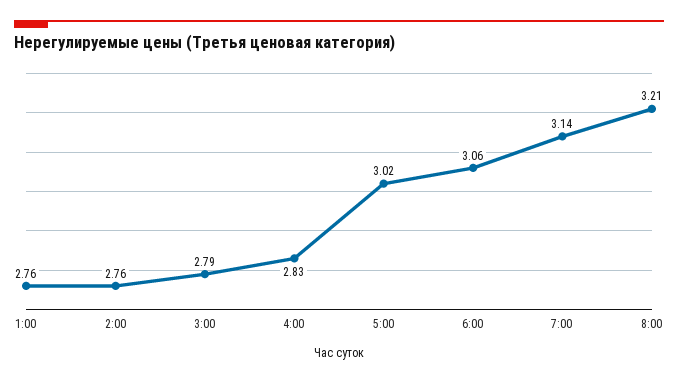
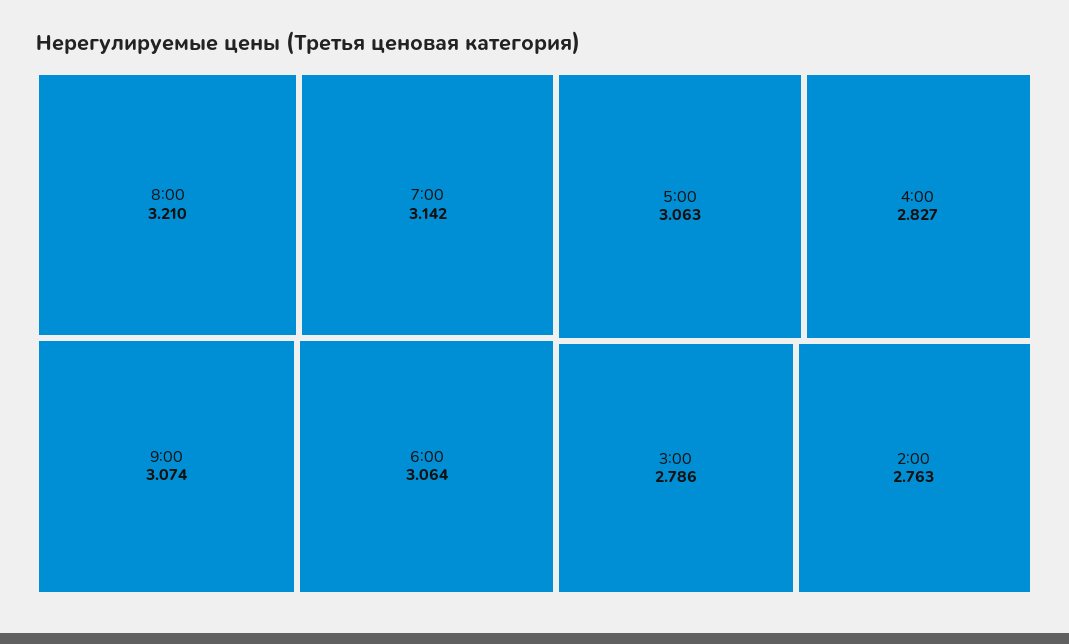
1:00: 2.76 -> none
5:00: 3.02 -> 3.063
9:00: none -> 3.074

